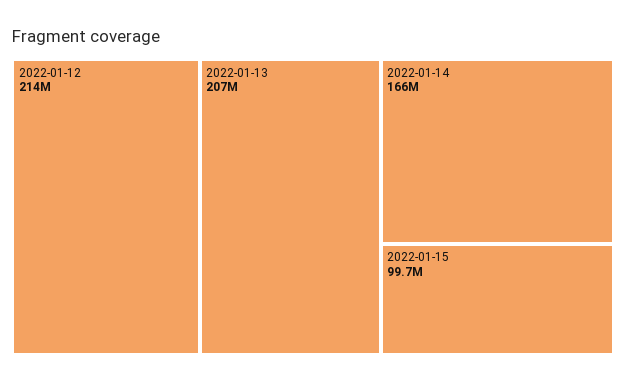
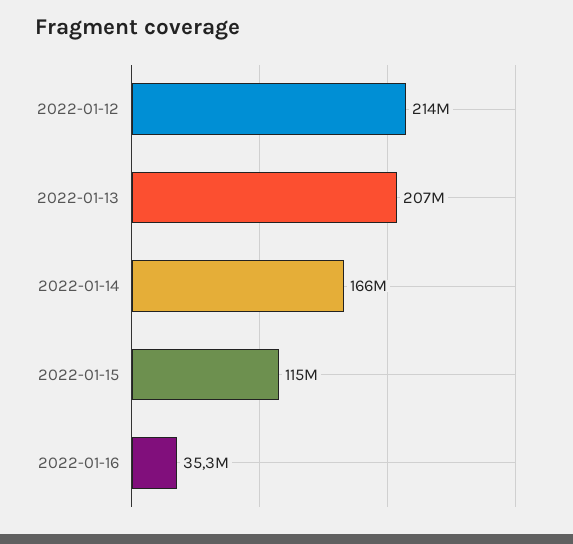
2022-01-15: 99700000 -> 115000000
2022-01-16: none -> 35300000

